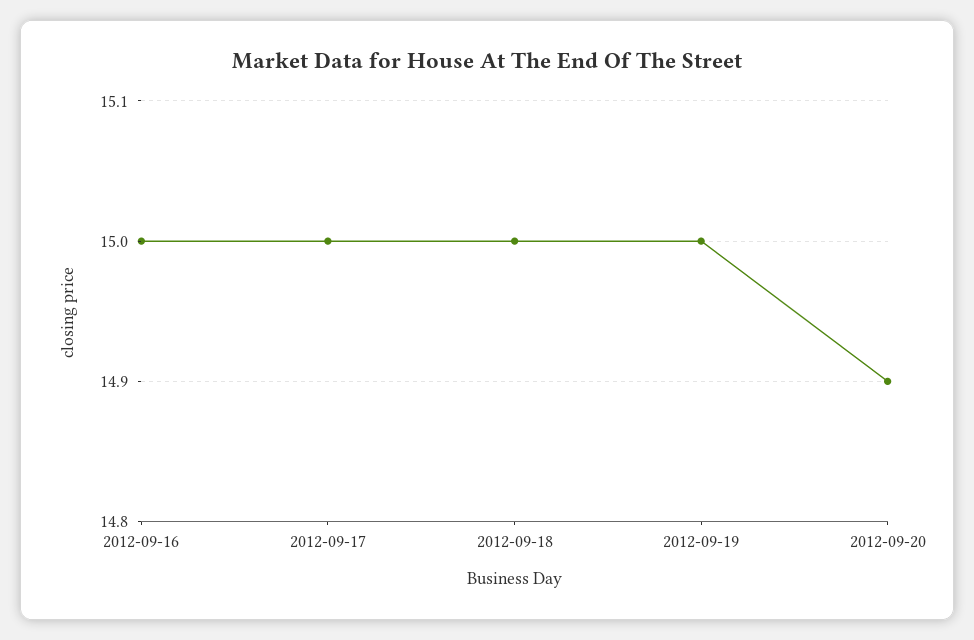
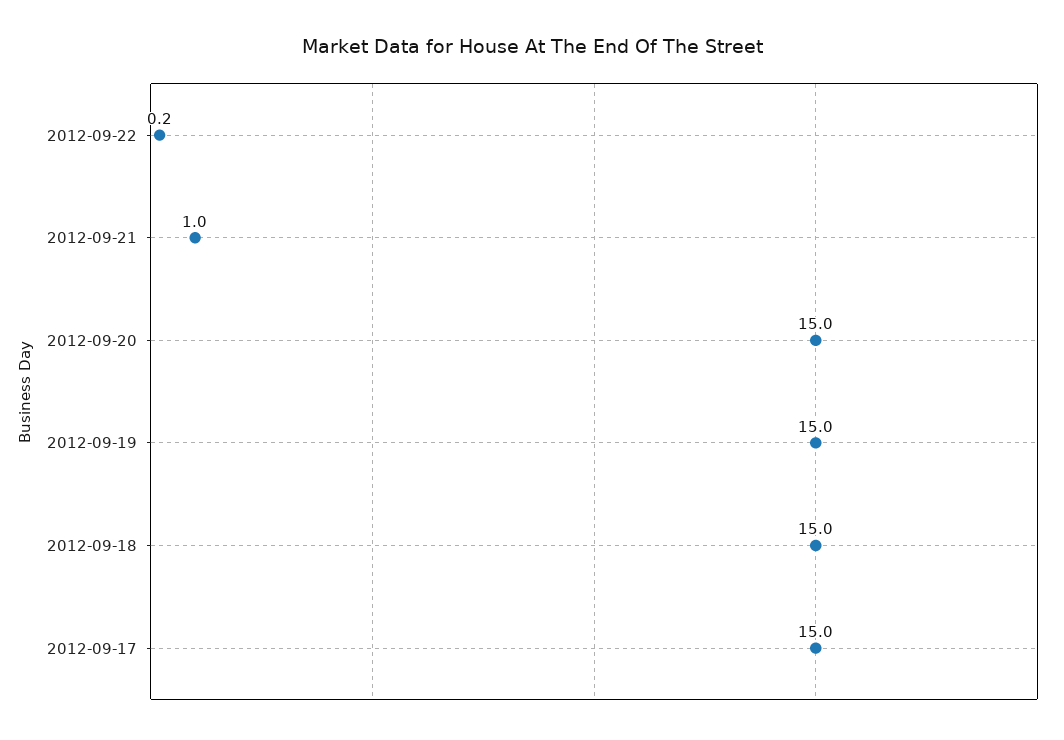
2012-09-16: 15 -> none
2012-09-20: 14.9 -> 15
2012-09-22: none -> 0.2
2012-09-21: none -> 1

